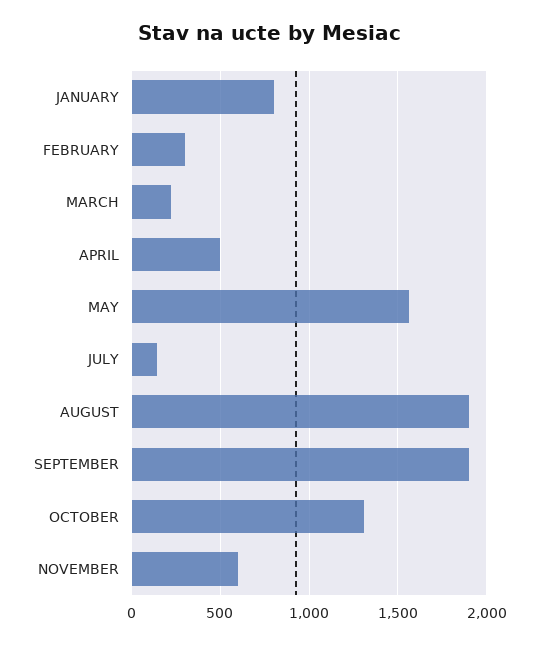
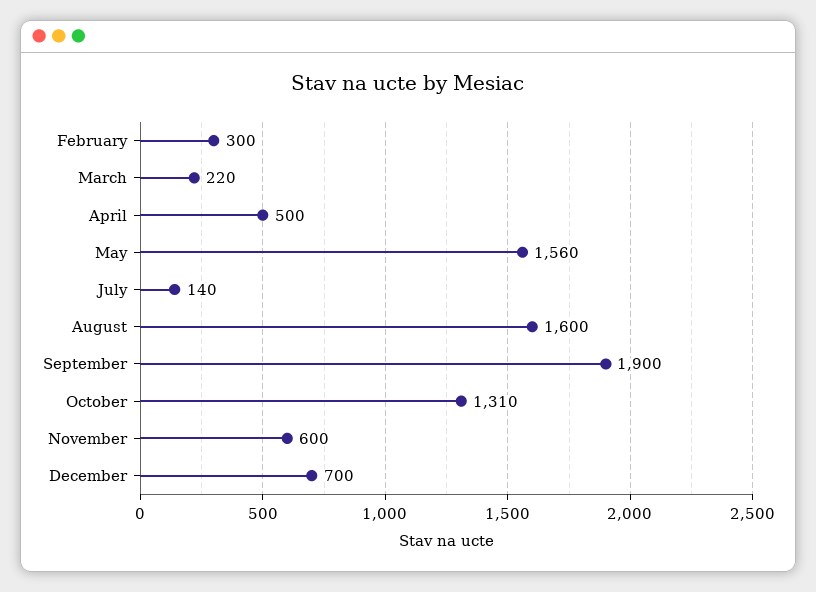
JANUARY: 800 -> none
AUGUST: 1900 -> 1600
December: none -> 700

